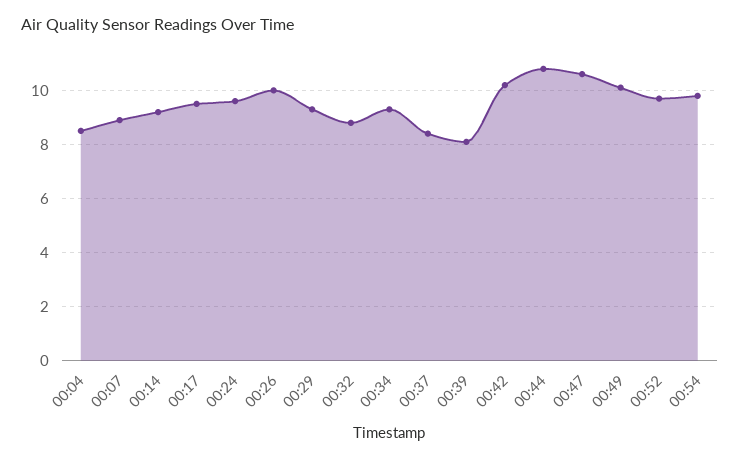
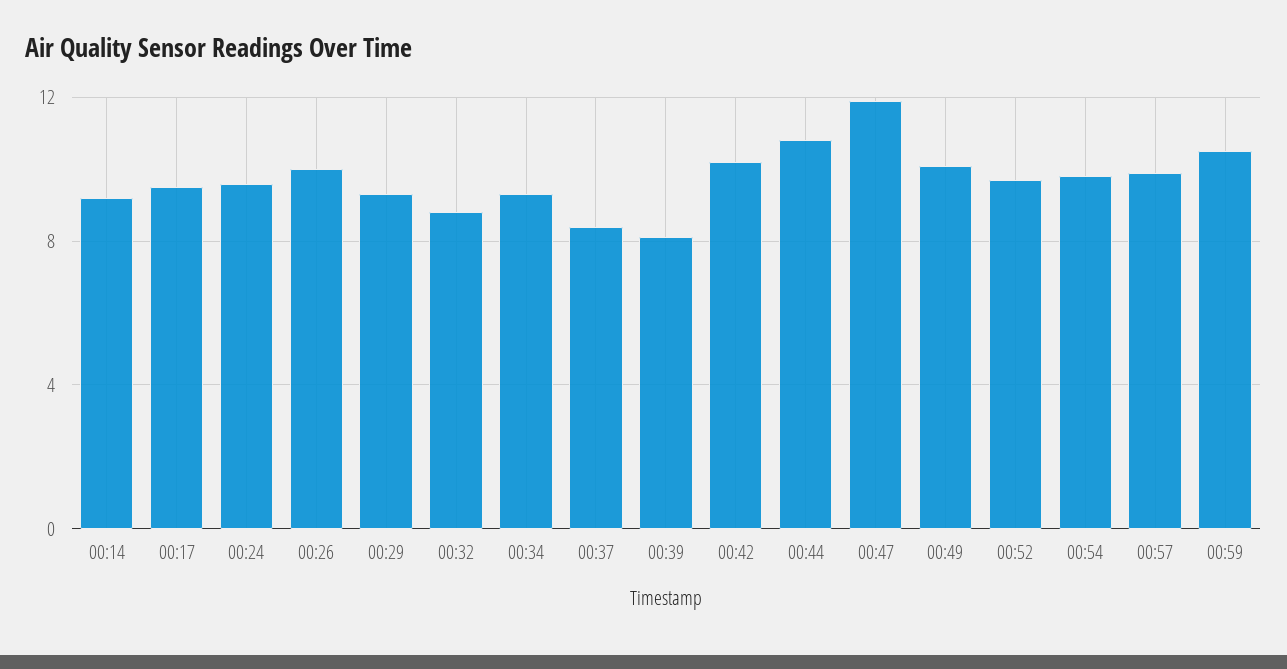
00:04: 8.5 -> none
00:07: 9 -> none
00:47: 10.5 -> 12
00:57: none -> 10
00:59: none -> 10.5

